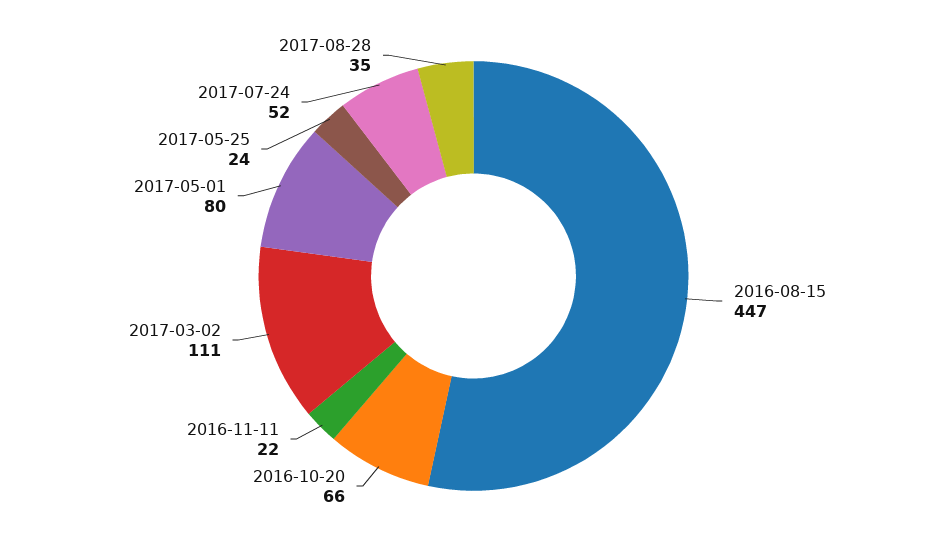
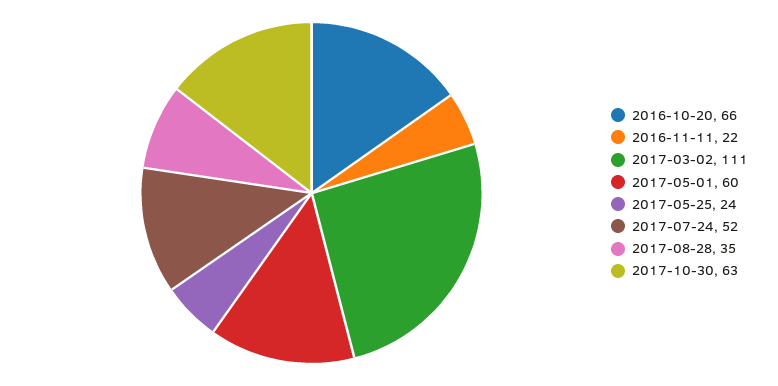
2016-08-15: 447 -> none
2017-05-01: 80 -> 60
2017-10-30: none -> 63

